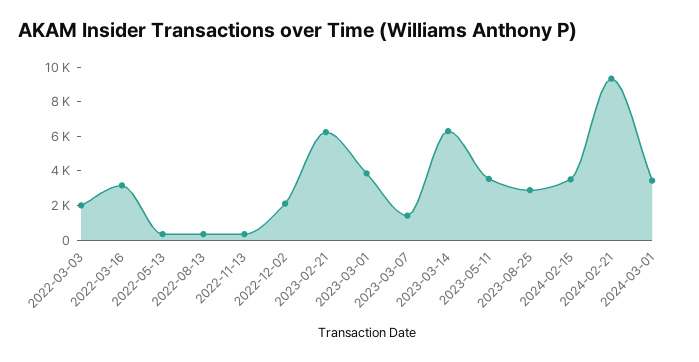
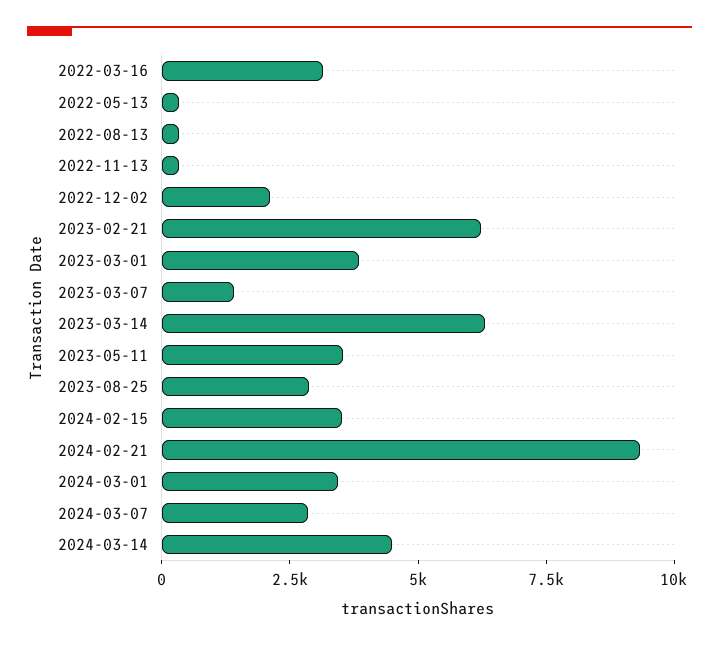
2022-03-03: 2000 -> none
2024-03-07: none -> 3000
2024-03-14: none -> 4500

